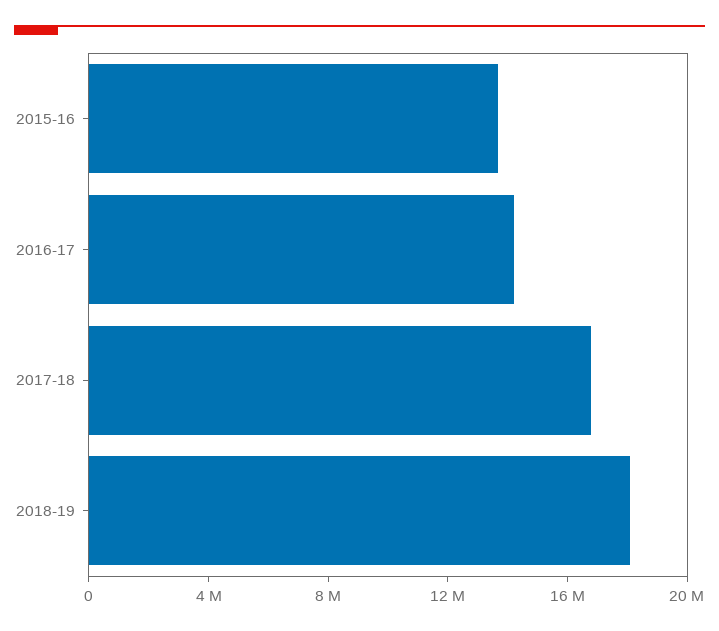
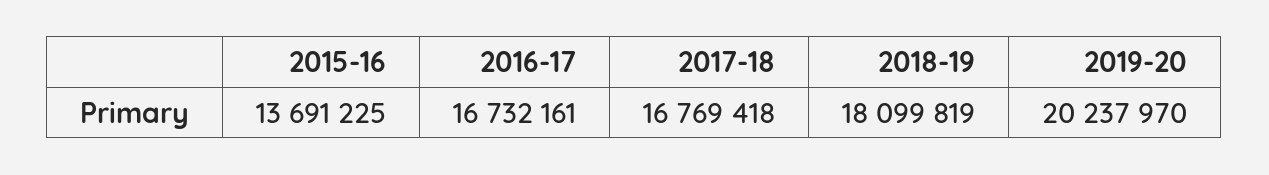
2016-17: 14000000 -> 16732161
2019-20: none -> 20237970

